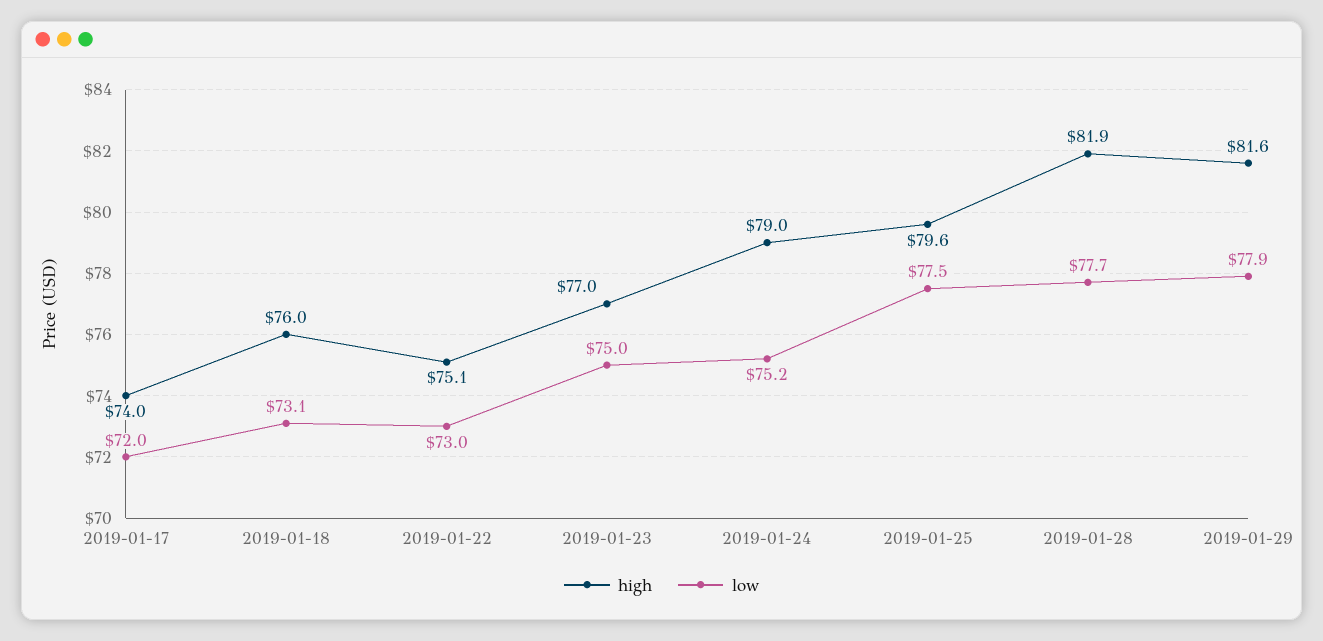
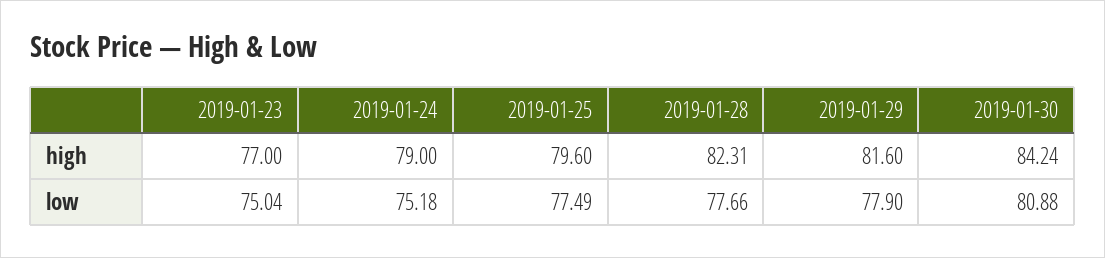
high, 2019-01-17: 74 -> none
low, 2019-01-17: 72 -> none
high, 2019-01-18: 76 -> none
low, 2019-01-18: 73.1 -> none
high, 2019-01-22: 75.1 -> none
low, 2019-01-22: 73 -> none
high, 2019-01-28: 81.9 -> 82.31
high, 2019-01-30: none -> 84.24
low, 2019-01-30: none -> 80.88

